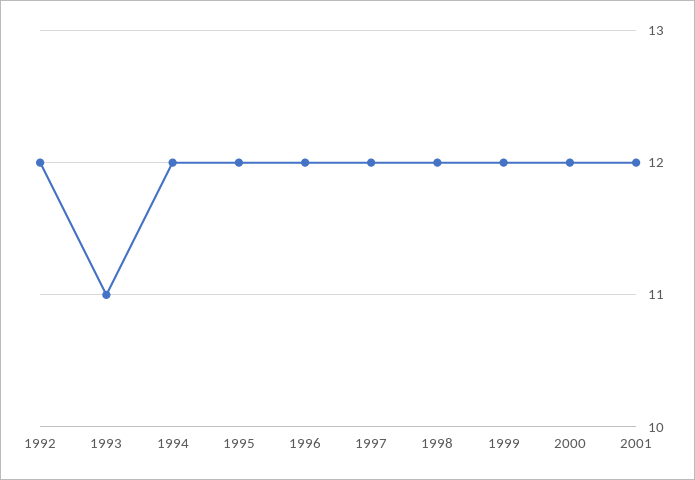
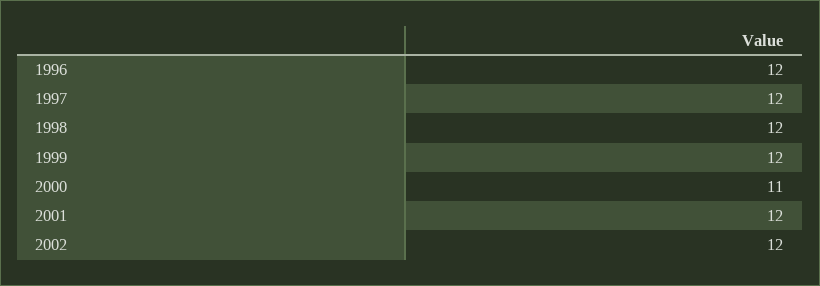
1992: 12 -> none
1993: 11 -> none
1994: 12 -> none
1995: 12 -> none
2000: 12 -> 11
2002: none -> 12

